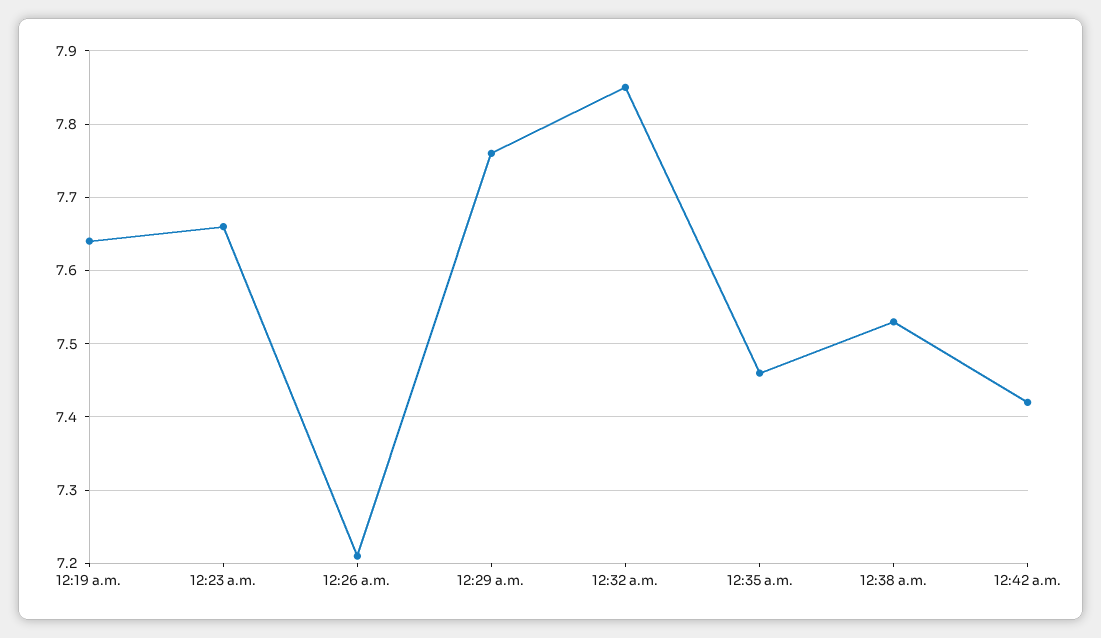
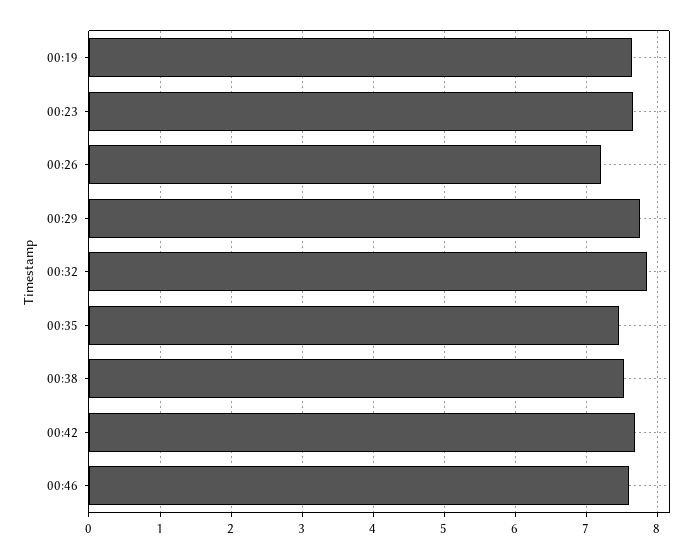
12:42 a.m.: 7.42 -> 7.7
00:46: none -> 7.6

